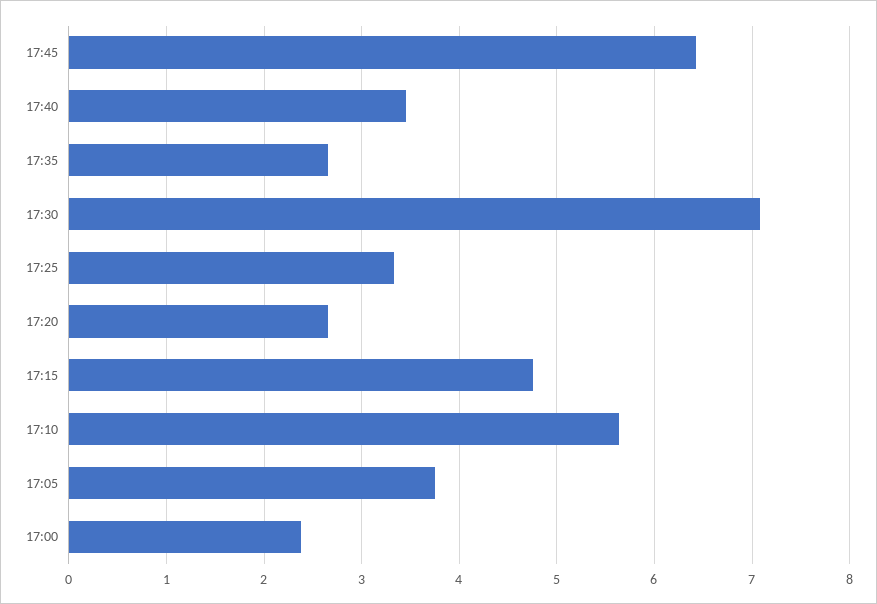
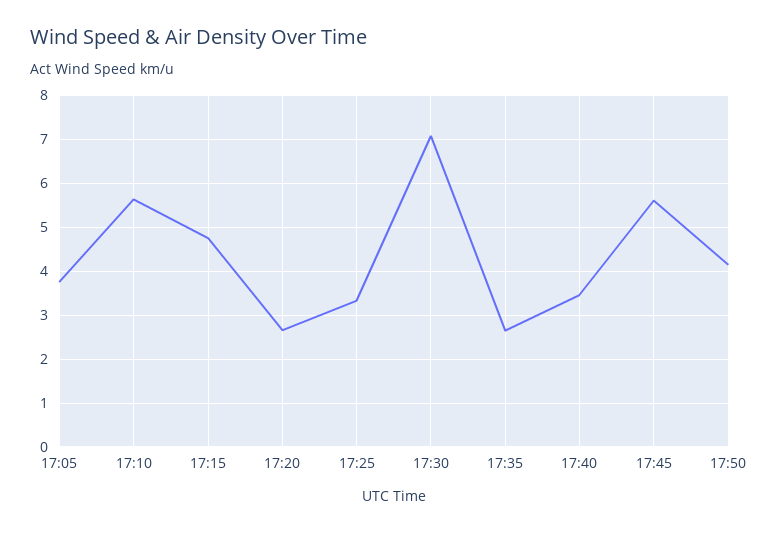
17:45: 6.4 -> 5.6
17:00: 2.4 -> none
17:50: none -> 4.2

